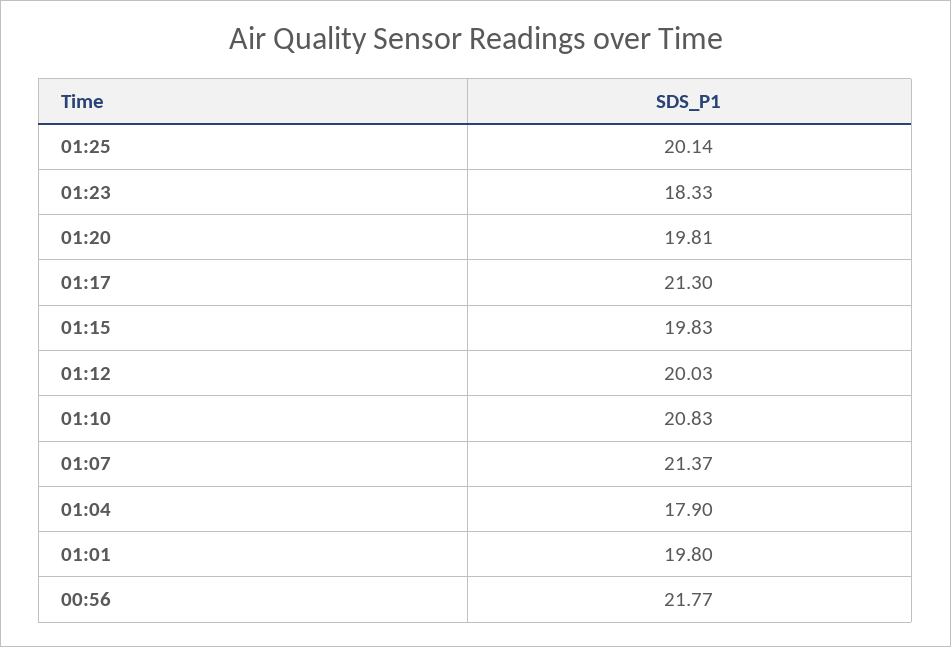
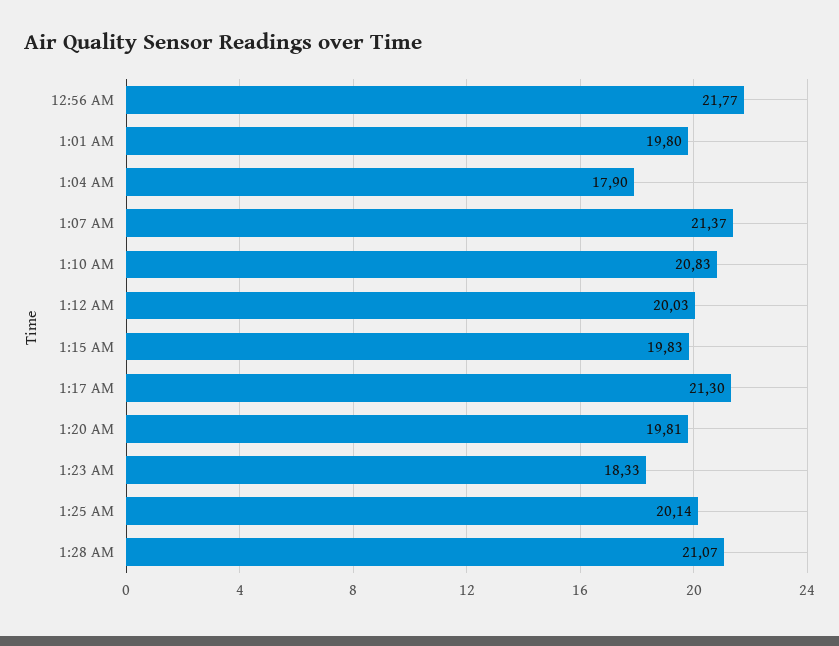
1:28 AM: none -> 21.07

